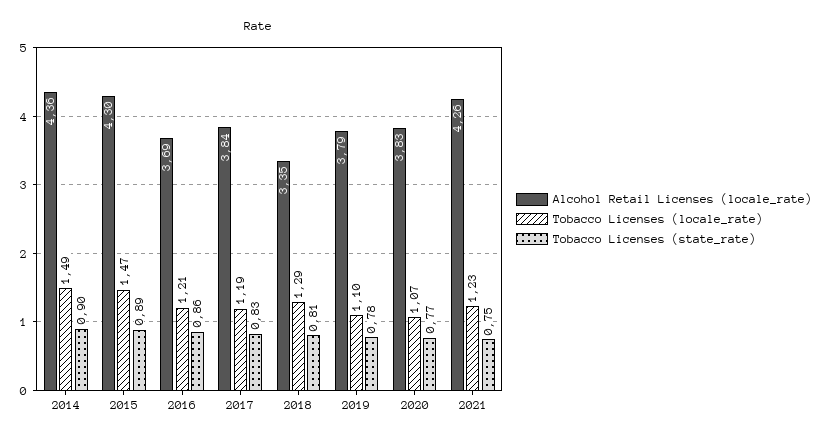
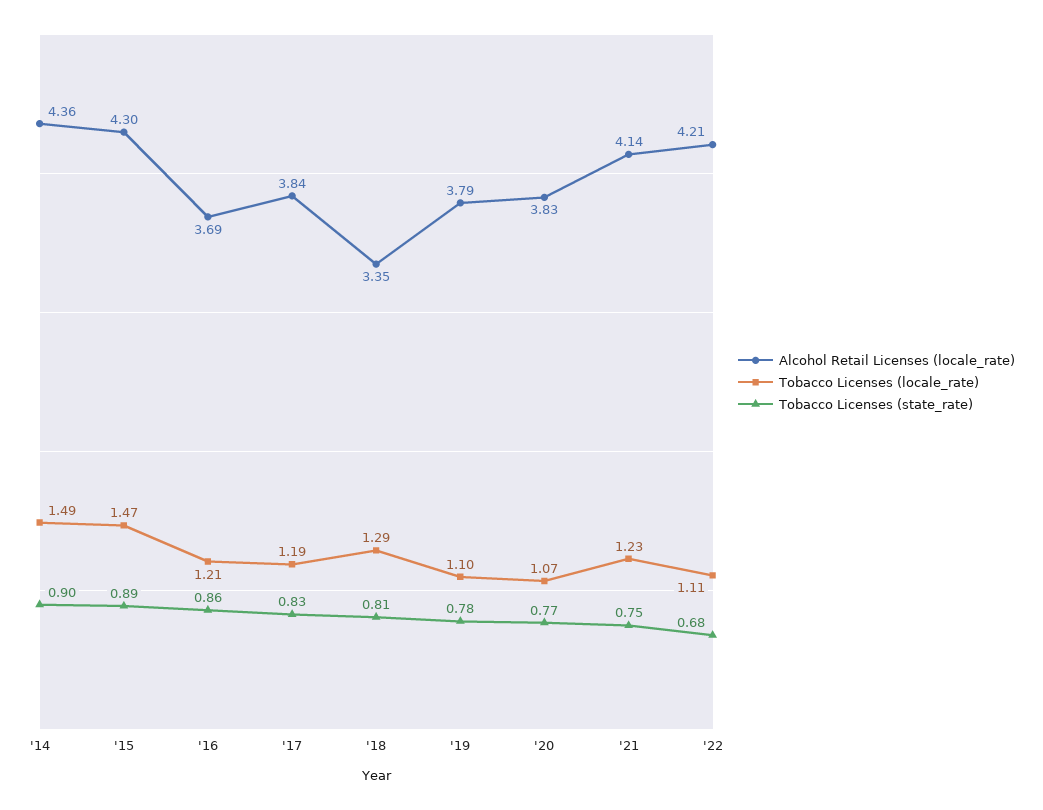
Alcohol Retail Licenses (locale_rate), 2021: 4.26 -> 4.14
Alcohol Retail Licenses (locale_rate), '22: none -> 4.21
Tobacco Licenses (locale_rate), '22: none -> 1.11
Tobacco Licenses (state_rate), '22: none -> 0.68

